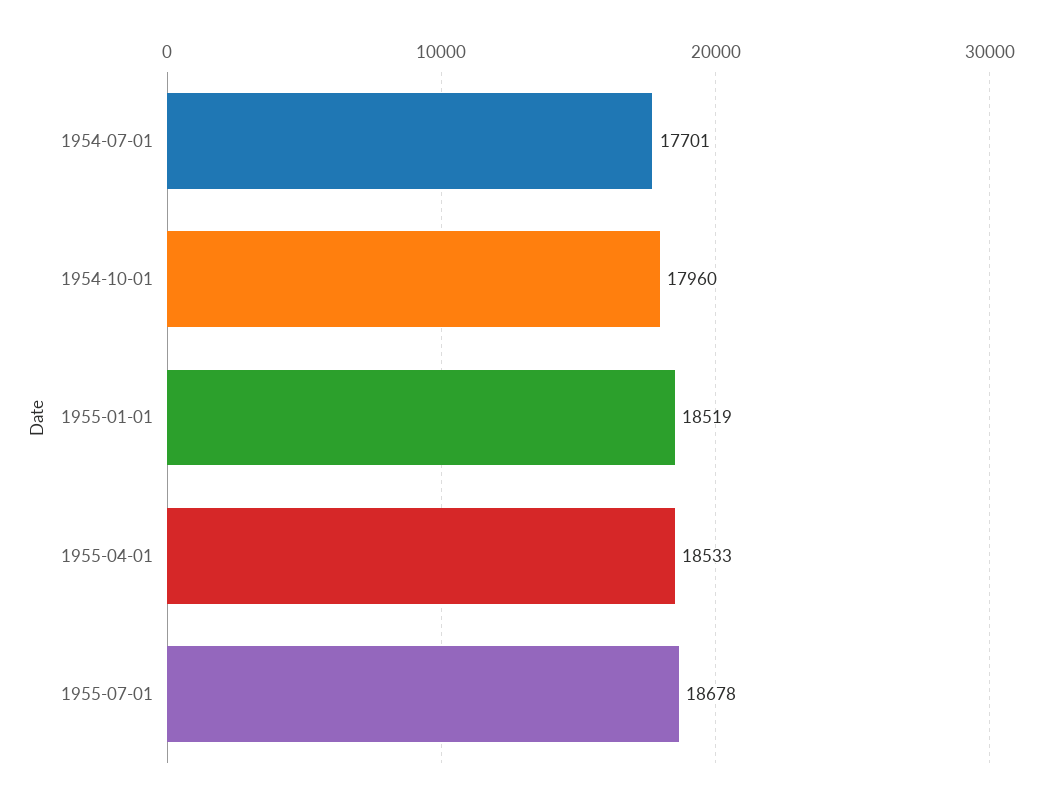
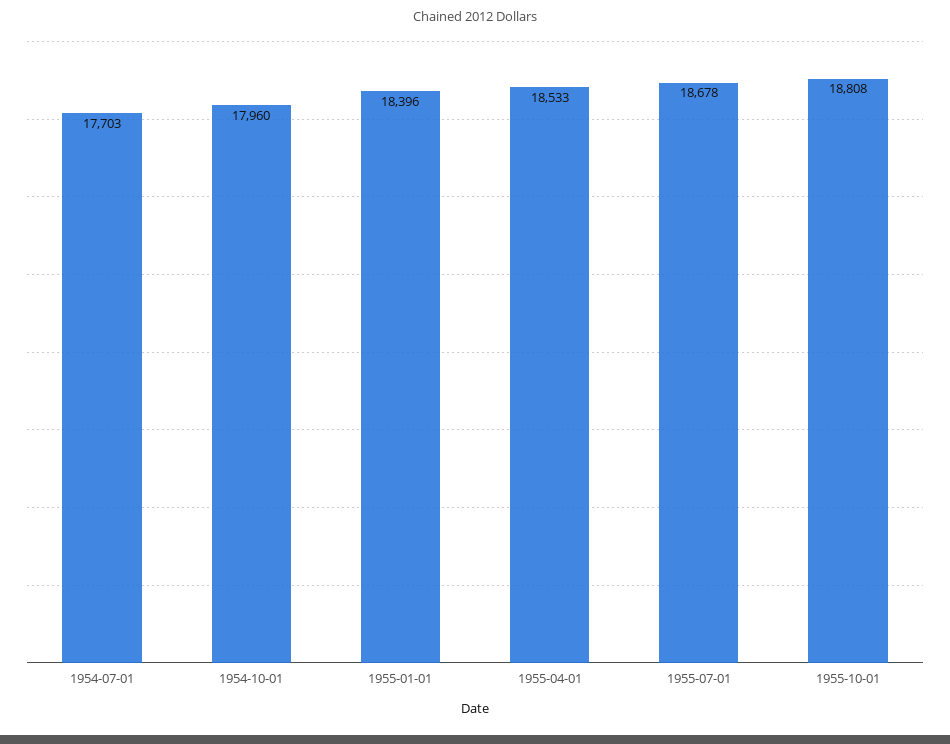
1954-07-01: 17701 -> 17703
1955-01-01: 18519 -> 18396
1955-10-01: none -> 18808

